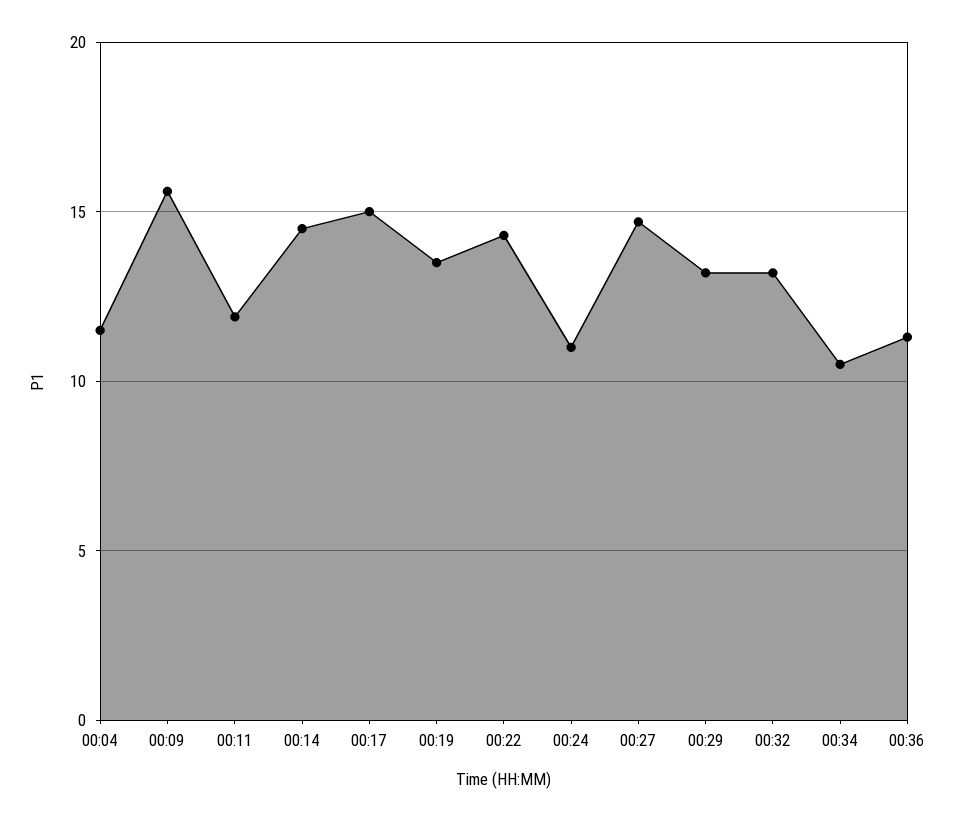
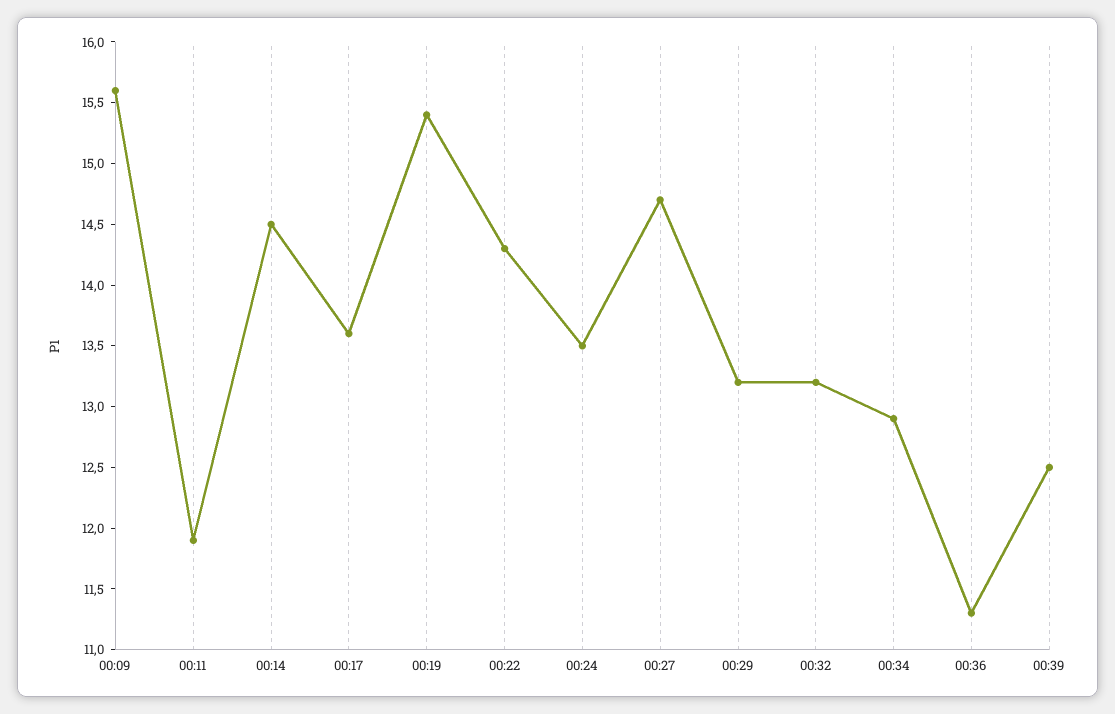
00:04: 11.5 -> none
00:17: 15 -> 13.6
00:19: 13.5 -> 15.4
00:24: 11 -> 13.5
00:34: 10.5 -> 12.9
00:39: none -> 12.5

